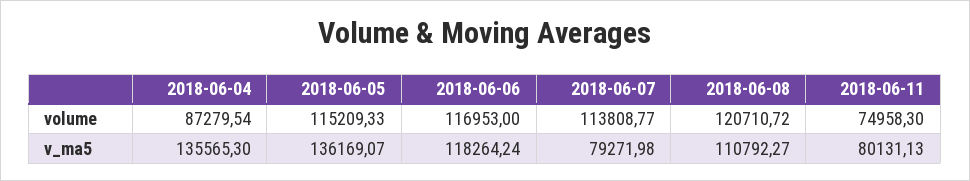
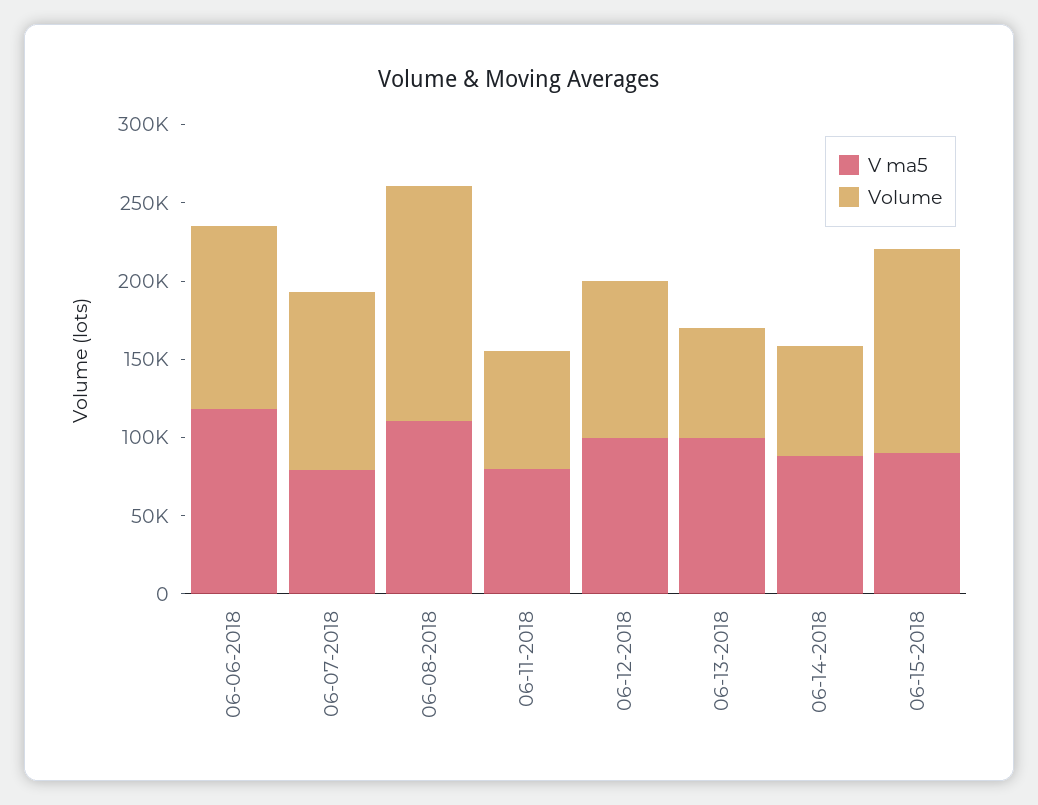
volume, 2018-06-04: 87279.54 -> none
volume, 2018-06-05: 115209.33 -> none
volume, 2018-06-08: 120710.72 -> 150000
v_ma5, 2018-06-04: 135565.3 -> none
v_ma5, 2018-06-05: 136169.07 -> none
v_ma5, 06-12-2018: none -> 100000
volume, 06-12-2018: none -> 100000
v_ma5, 06-13-2018: none -> 100000
volume, 06-13-2018: none -> 70000
v_ma5, 06-14-2018: none -> 90000
volume, 06-14-2018: none -> 70000
v_ma5, 06-15-2018: none -> 90000
volume, 06-15-2018: none -> 130000

